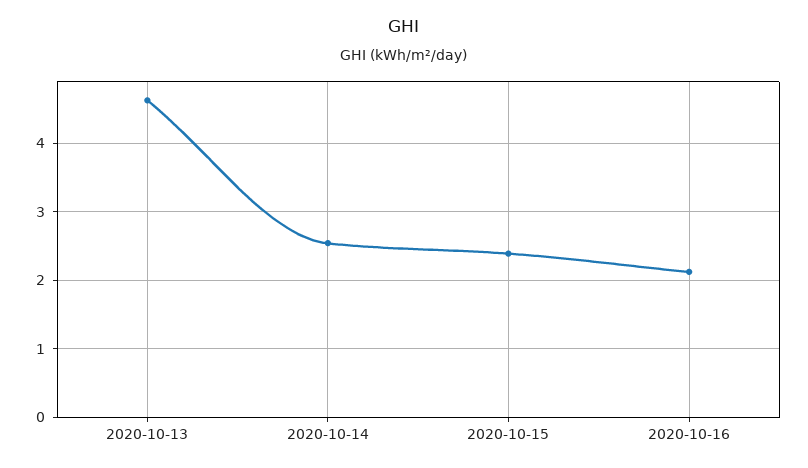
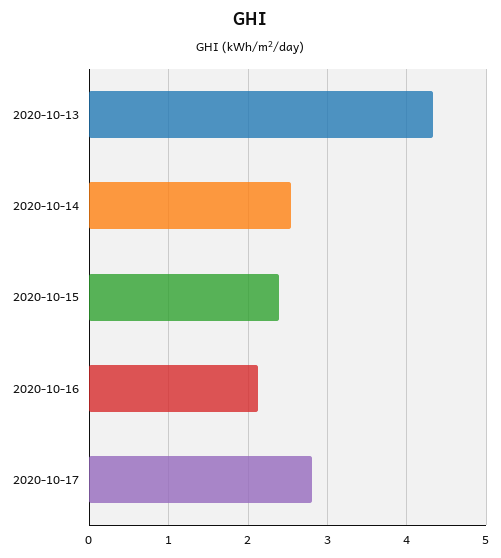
2020-10-13: 4.6 -> 4.3
2020-10-17: none -> 2.8

